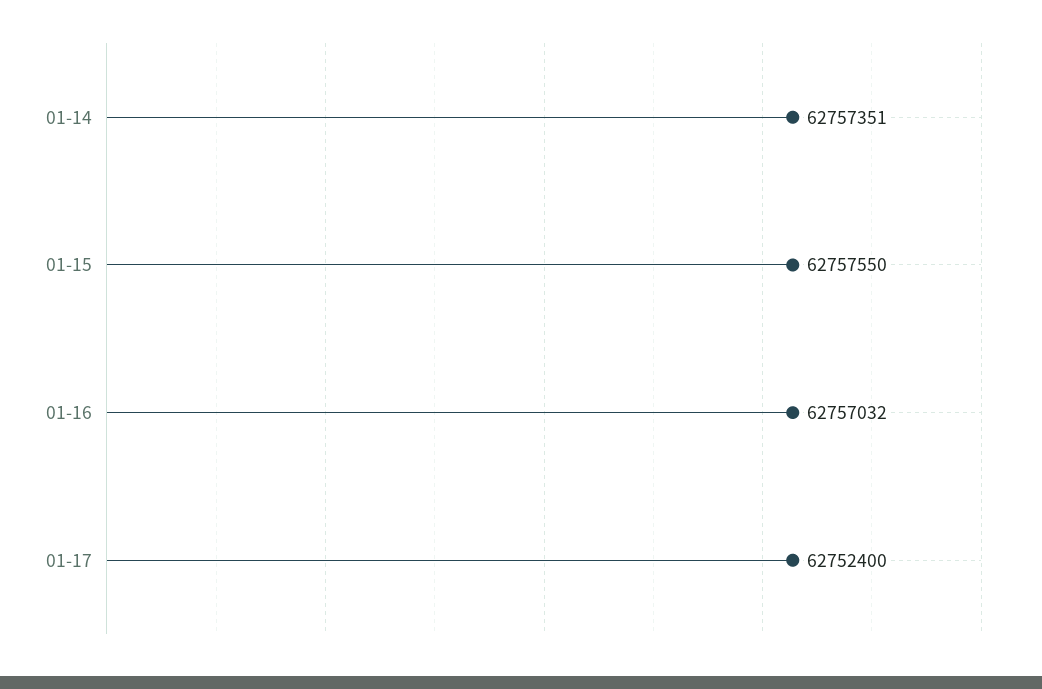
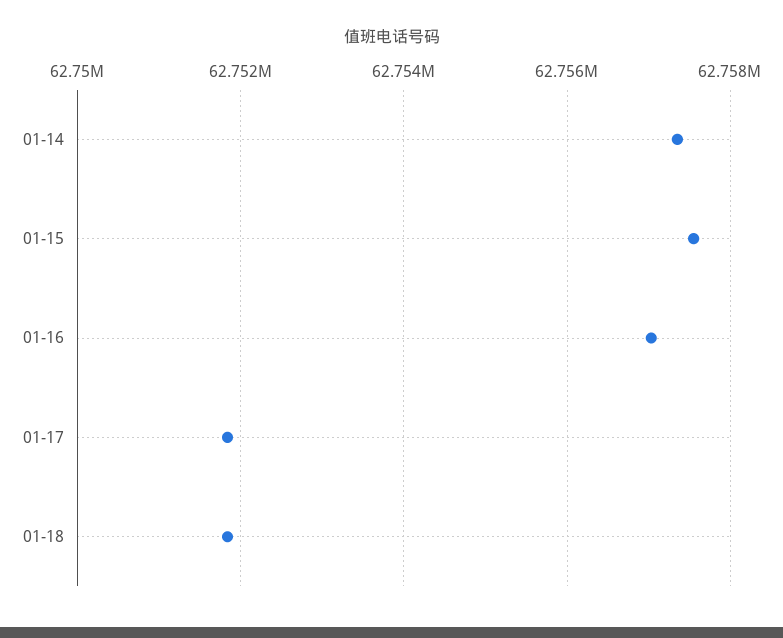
01-17: 62752400 -> 62751800
01-18: none -> 62751800

